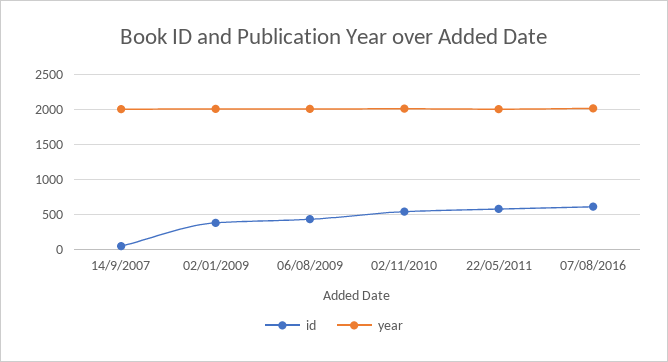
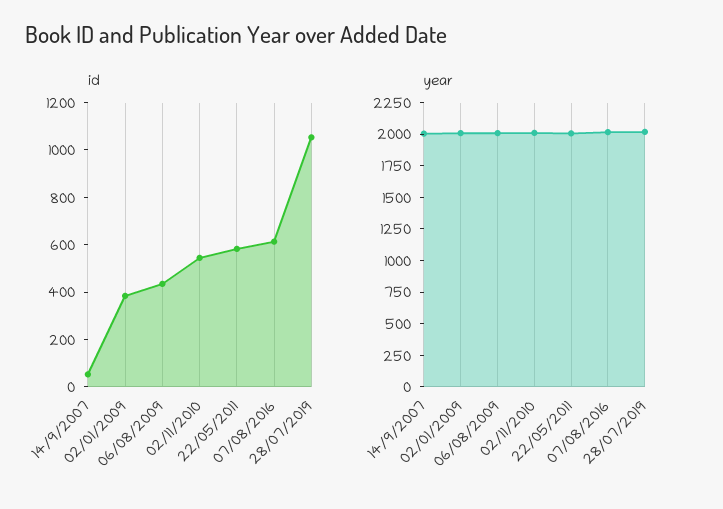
id, 28/07/2019: none -> 1050
year, 28/07/2019: none -> 2000

